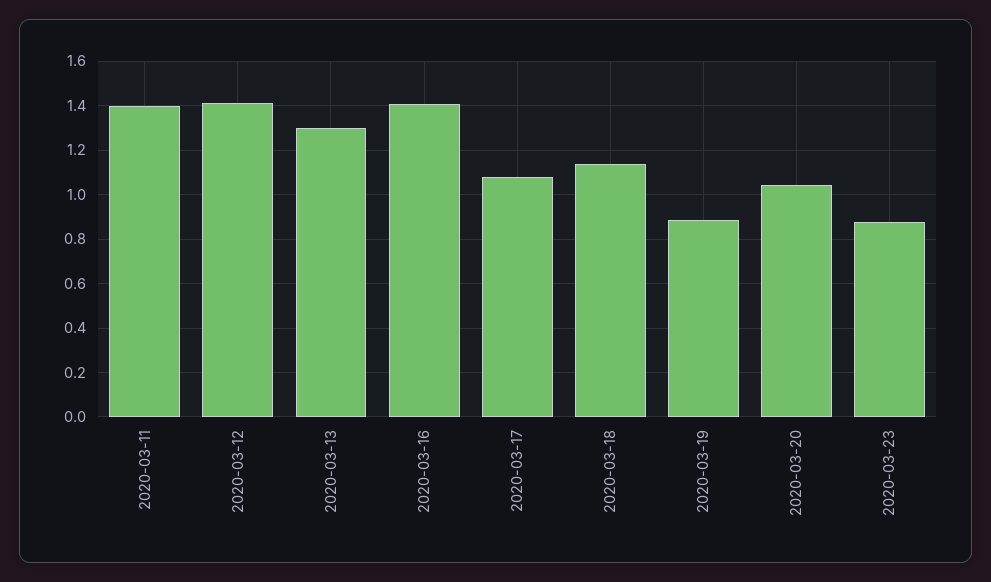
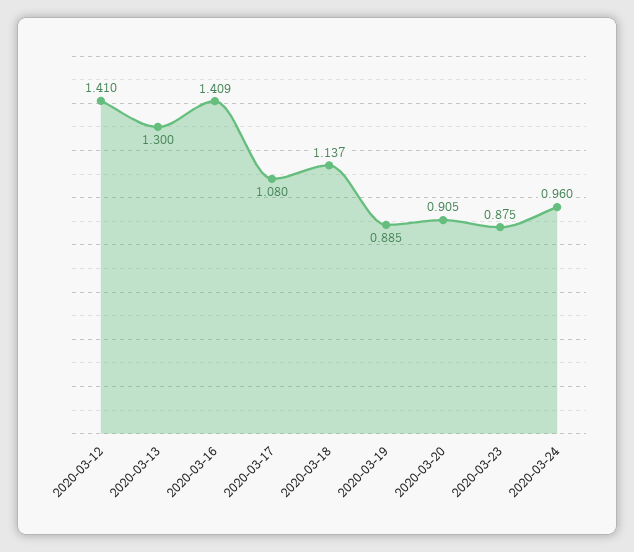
2020-03-11: 1.4 -> none
2020-03-20: 1.05 -> 0.905
2020-03-24: none -> 0.96

